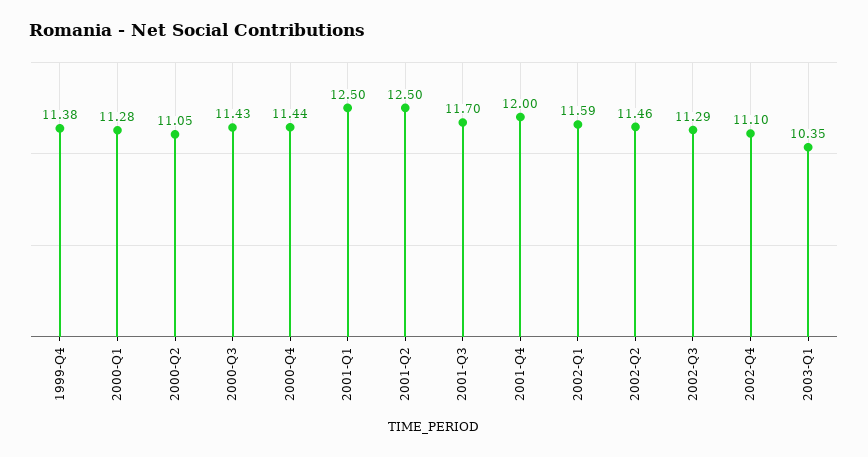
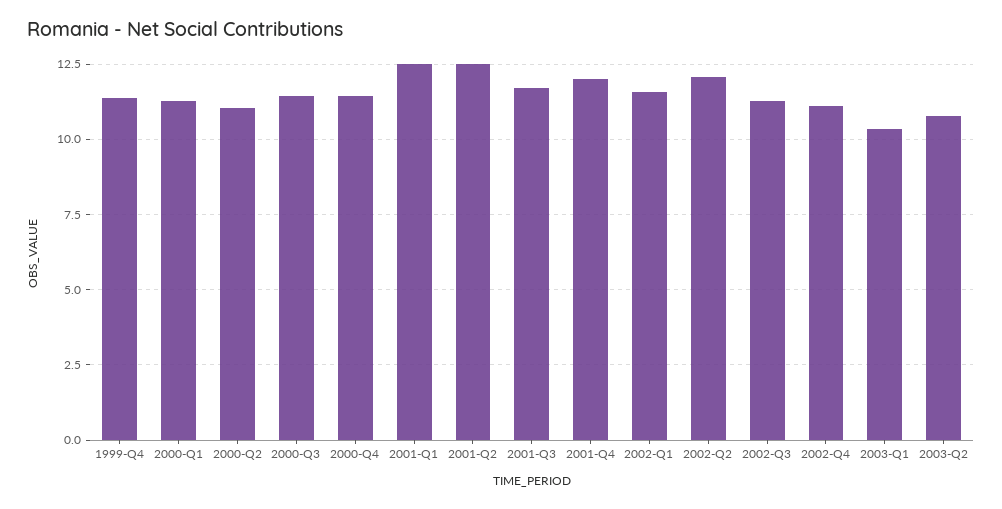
2002-Q2: 11.46 -> 12
2003-Q2: none -> 10.75

